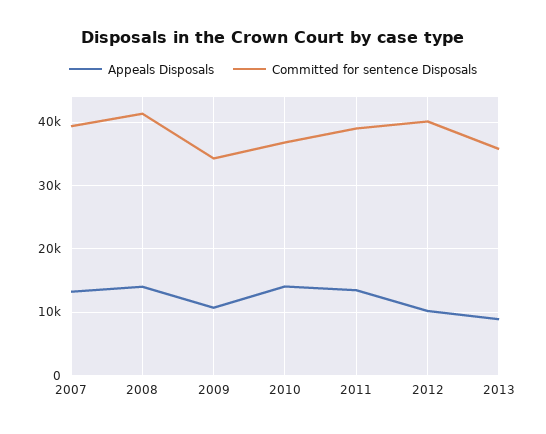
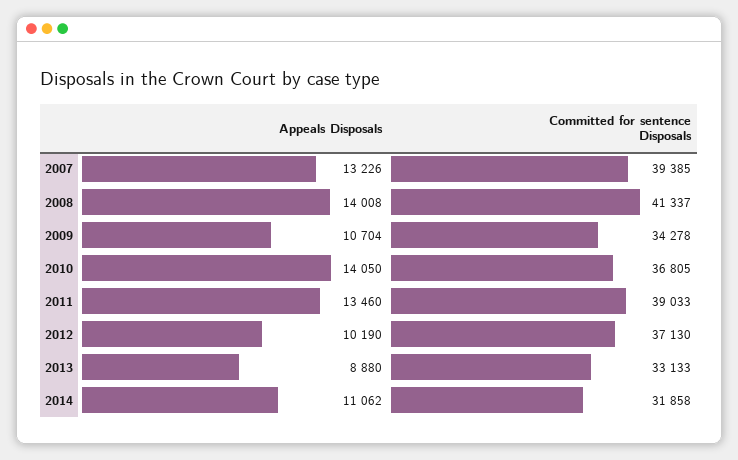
Committed for sentence Disposals, 2012: 40000 -> 37130
Committed for sentence Disposals, 2013: 36000 -> 33133
Appeals Disposals, 2014: none -> 11062
Committed for sentence Disposals, 2014: none -> 31858

